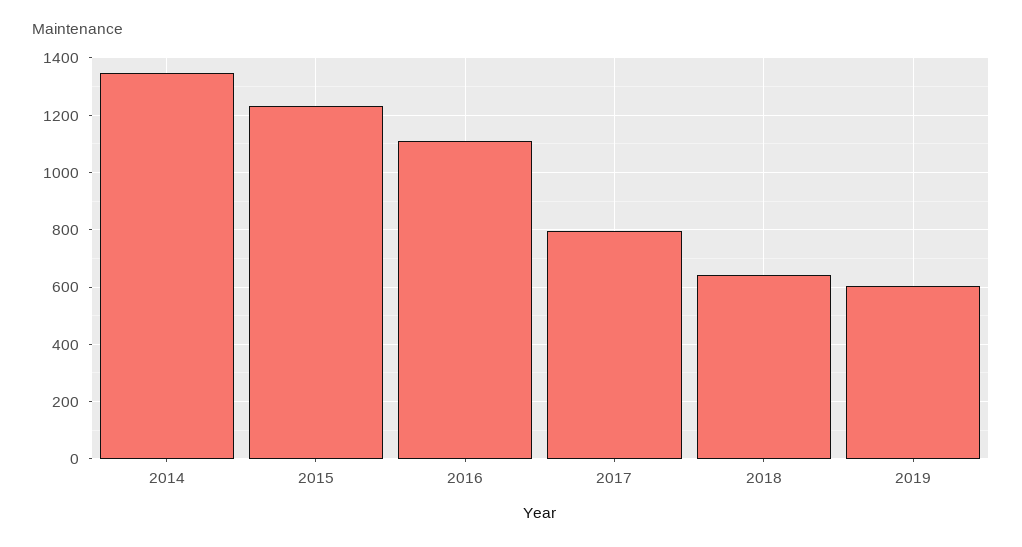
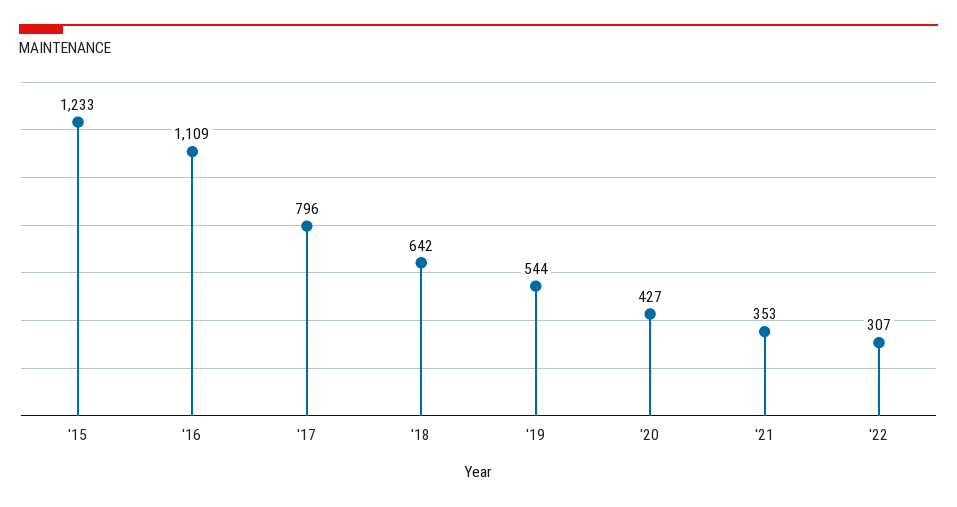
2014: 1350 -> none
2019: 600 -> 544
'20: none -> 427
'21: none -> 353
'22: none -> 307

